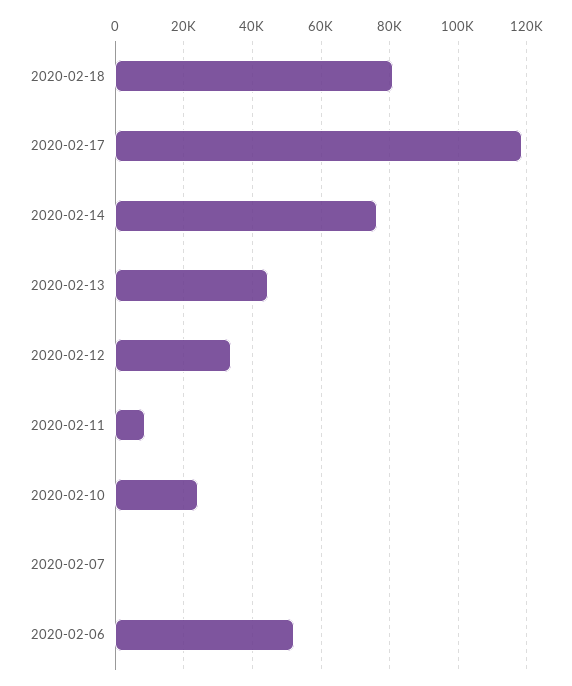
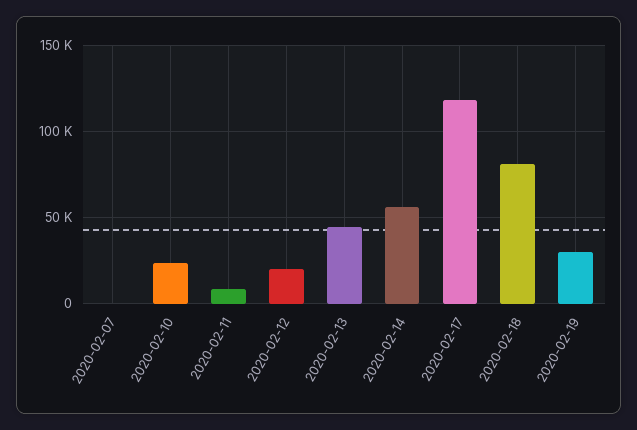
2020-02-14: 76000 -> 55000
2020-02-12: 34000 -> 20000
2020-02-06: 52000 -> none
2020-02-19: none -> 30000

